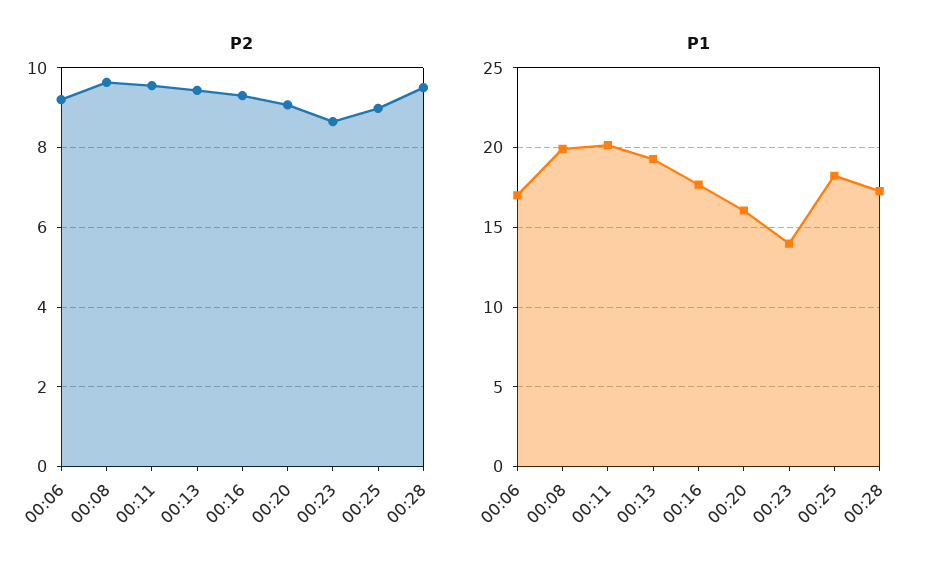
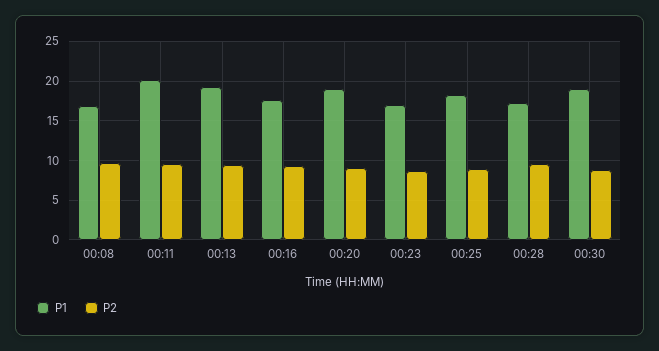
P2, 00:06: 9.2 -> none
P1, 00:06: 17 -> none
P1, 00:08: 20 -> 17
P1, 00:20: 16 -> 19
P1, 00:23: 14 -> 17
P1, 00:30: none -> 19
P2, 00:30: none -> 9

